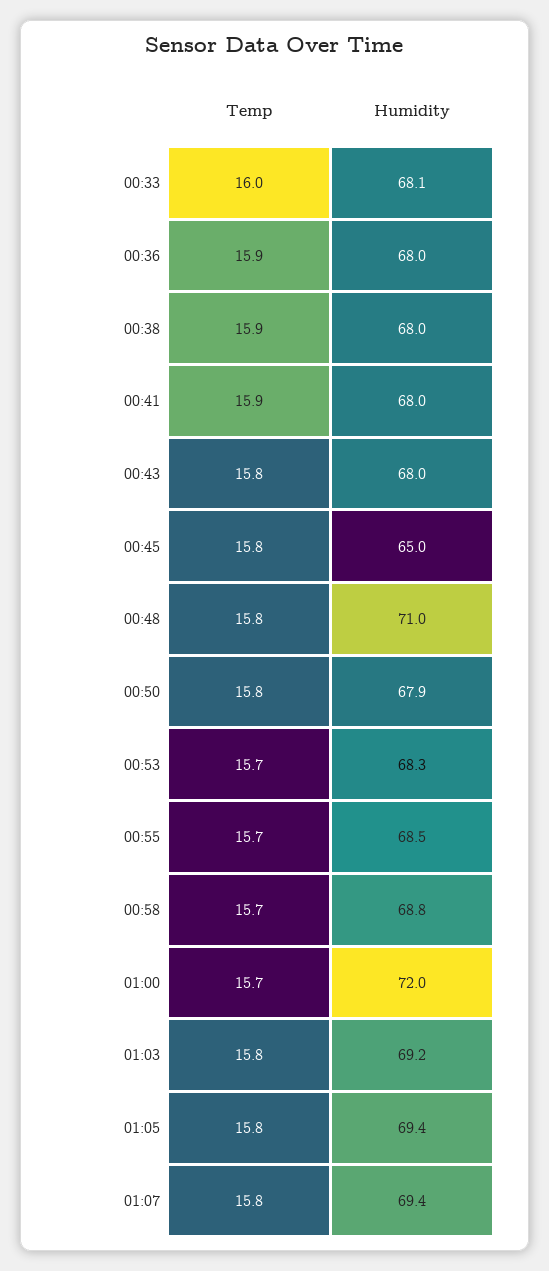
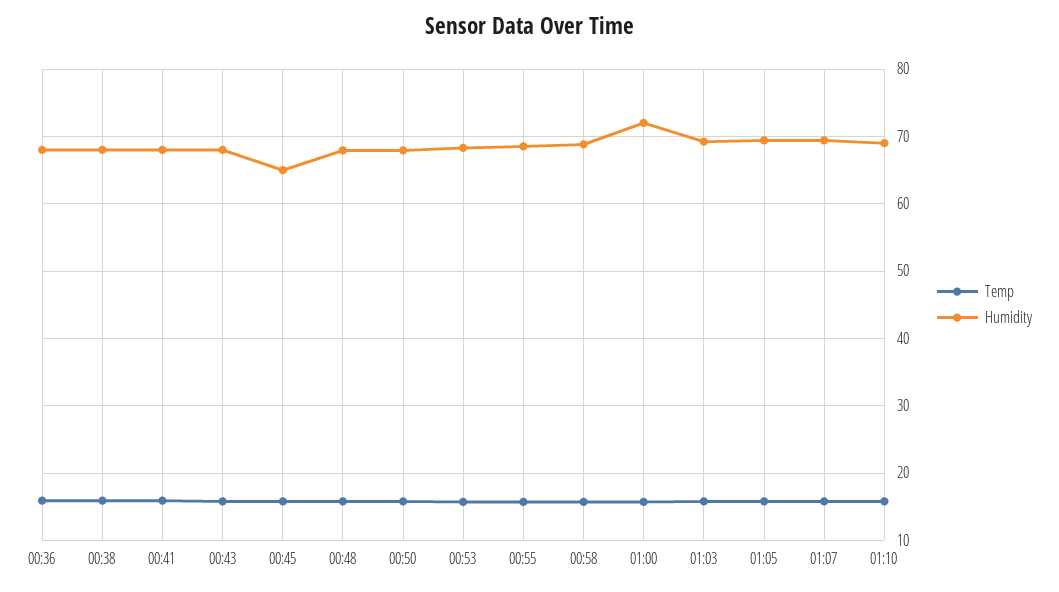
Temp, 00:33: 16 -> none
Humidity, 00:33: 68.1 -> none
Humidity, 00:48: 71 -> 68
Temp, 01:10: none -> 16
Humidity, 01:10: none -> 69

